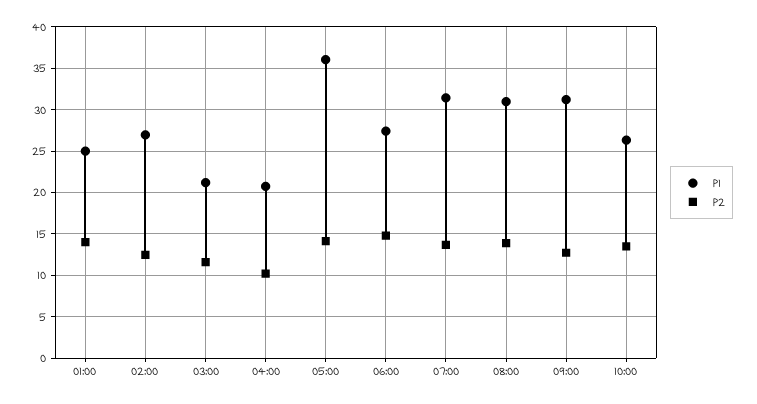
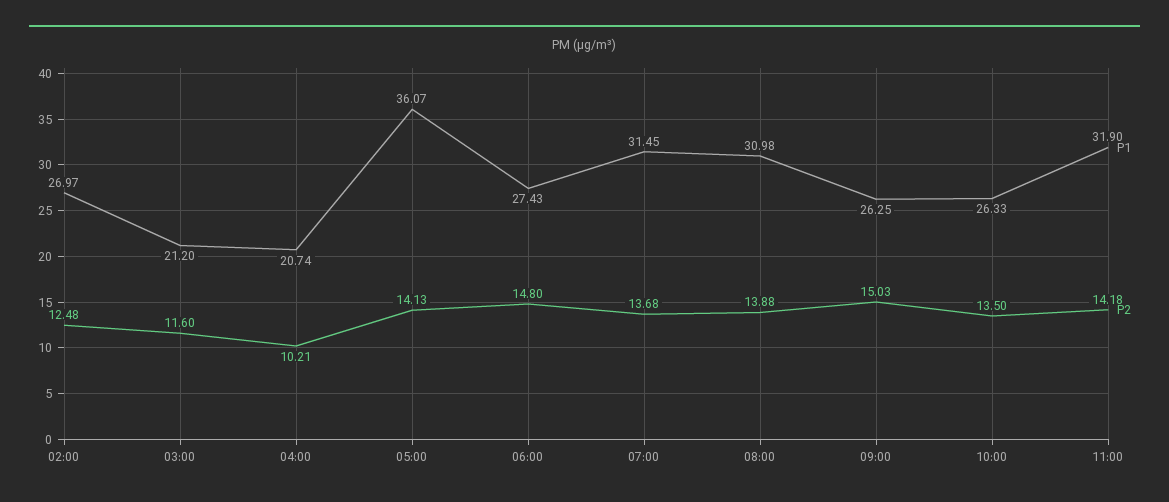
P1, 01:00: 25 -> none
P2, 01:00: 14 -> none
P1, 09:00: 31 -> 26.25
P2, 09:00: 13 -> 15.03
P1, 11:00: none -> 31.9
P2, 11:00: none -> 14.18

